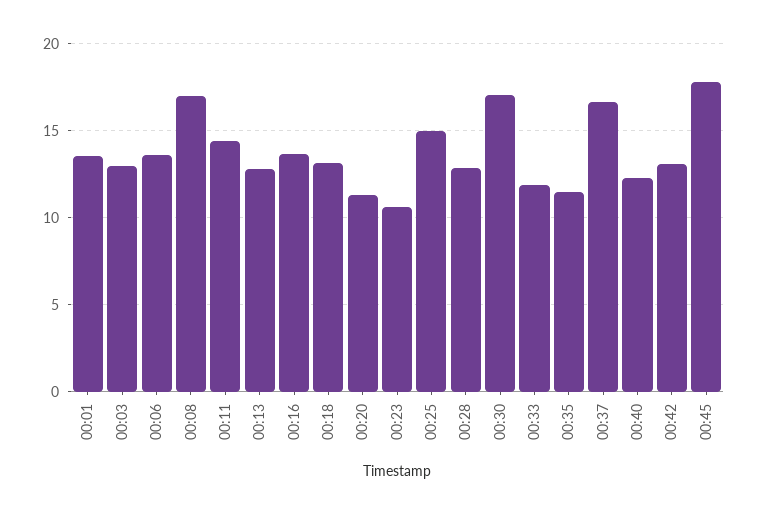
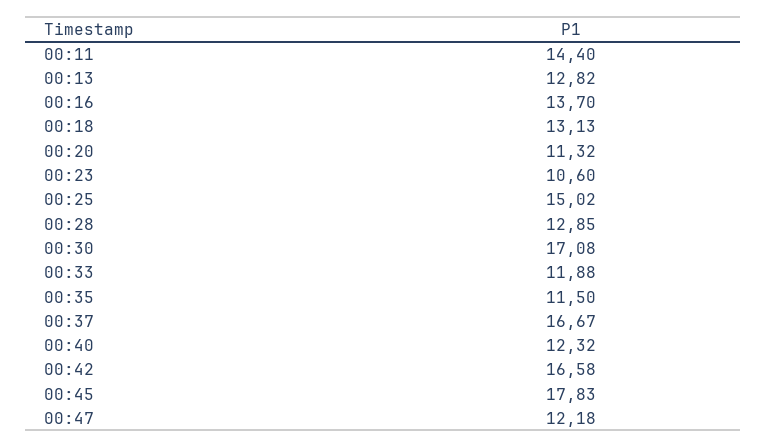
00:01: 13.5 -> none
00:03: 13 -> none
00:06: 13.5 -> none
00:08: 17 -> none
00:42: 13 -> 16.58
00:47: none -> 12.18

